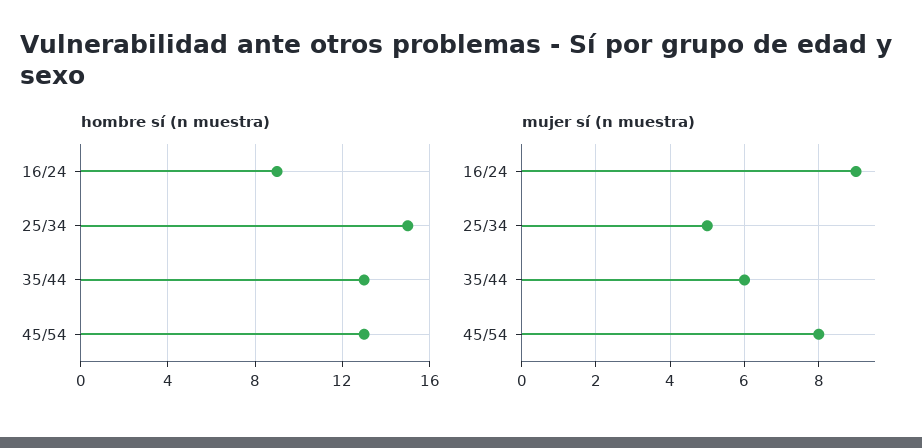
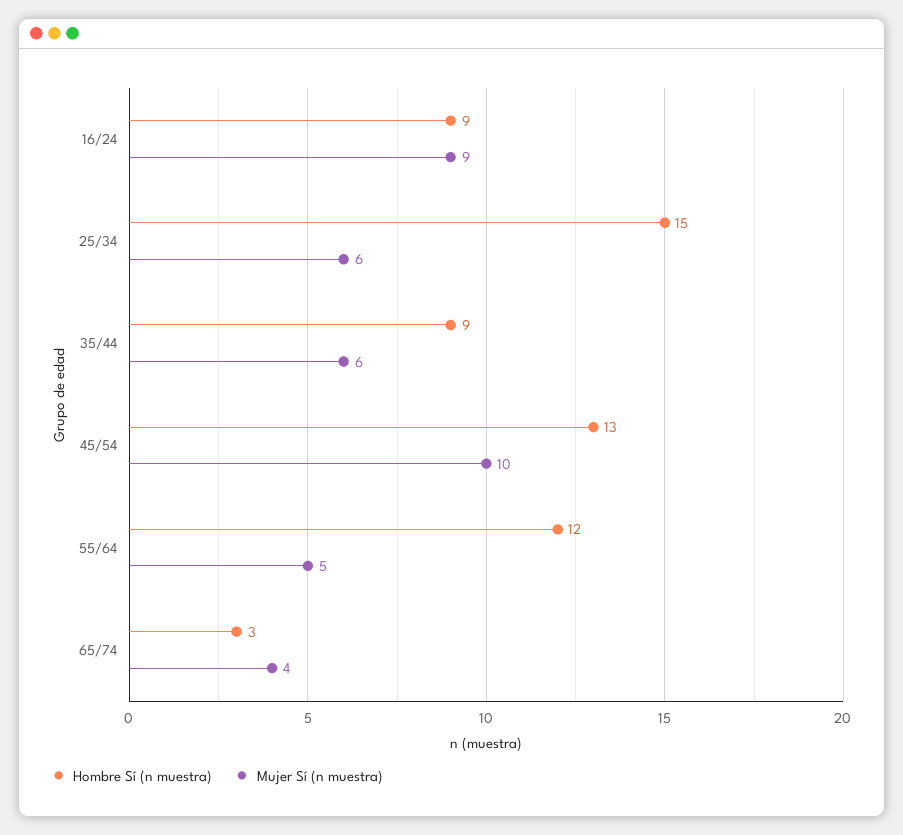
hombre sí (n muestra), 35/44: 13 -> 9
mujer sí (n muestra), 25/34: 5 -> 6
mujer sí (n muestra), 45/54: 8 -> 10
hombre sí (n muestra), 55/64: none -> 12
mujer sí (n muestra), 55/64: none -> 5
hombre sí (n muestra), 65/74: none -> 3
mujer sí (n muestra), 65/74: none -> 4

